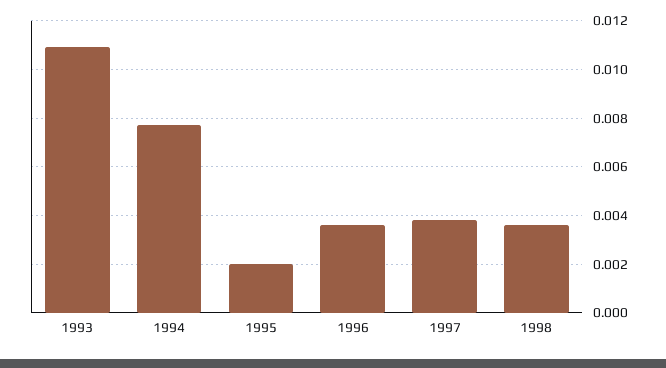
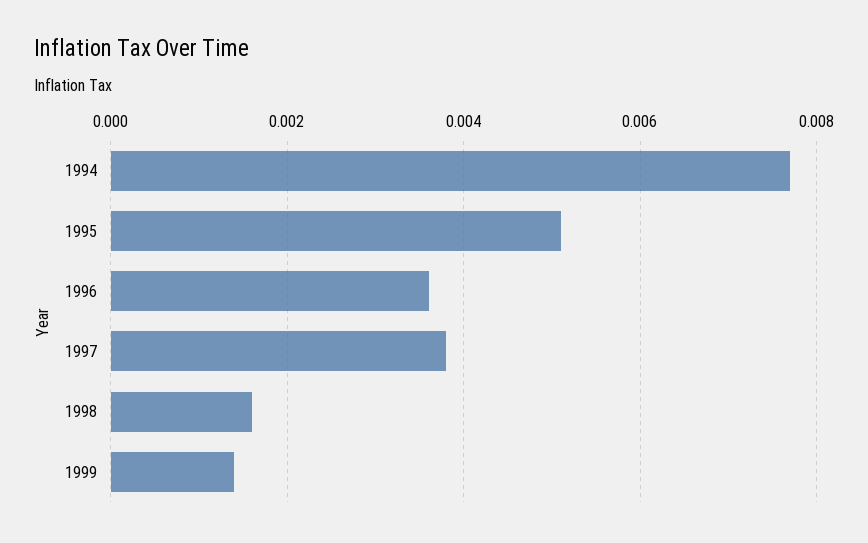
1993: 0.011 -> none
1995: 0.002 -> 0.005
1998: 0.0035 -> 0.0015
1999: none -> 0.0015

